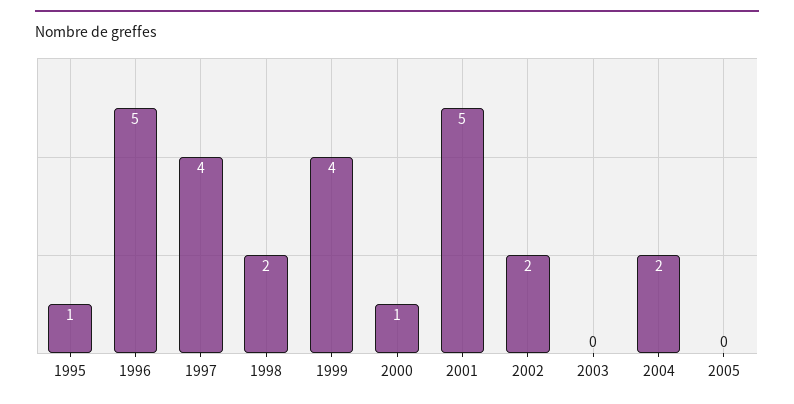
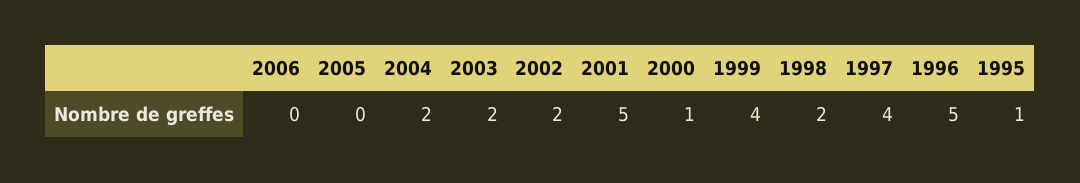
2003: 0 -> 2
2006: none -> 0

